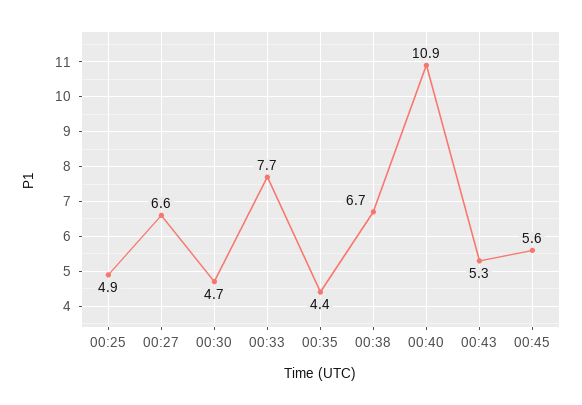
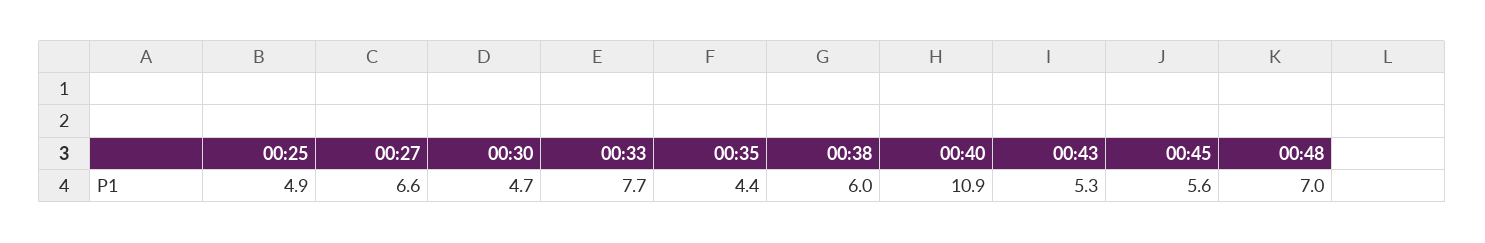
00:38: 6.7 -> 6
00:48: none -> 7

